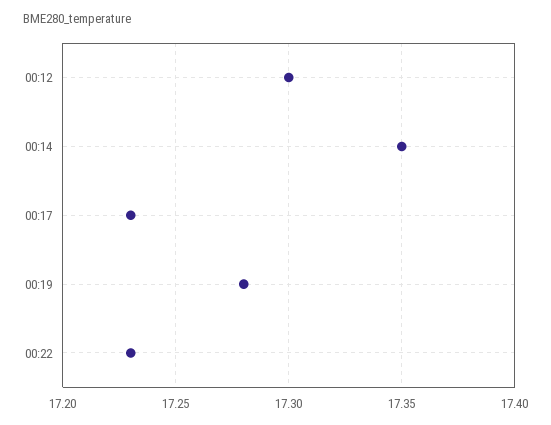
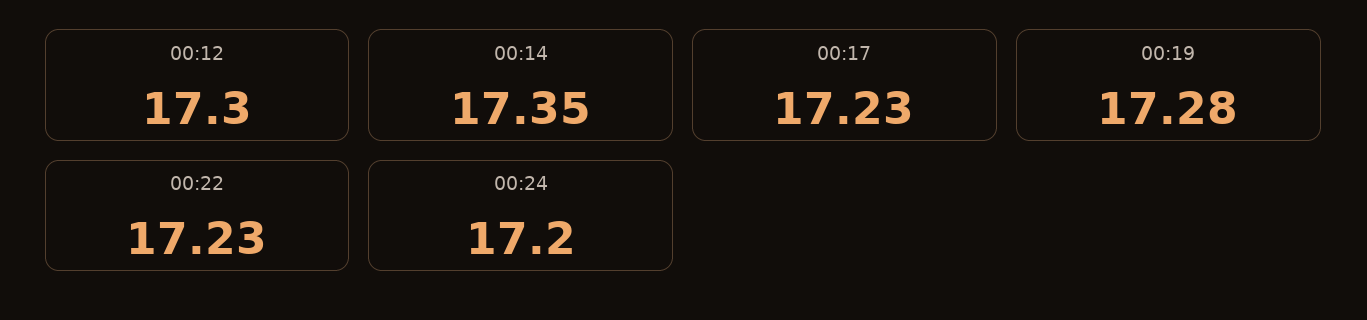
00:24: none -> 17.2

